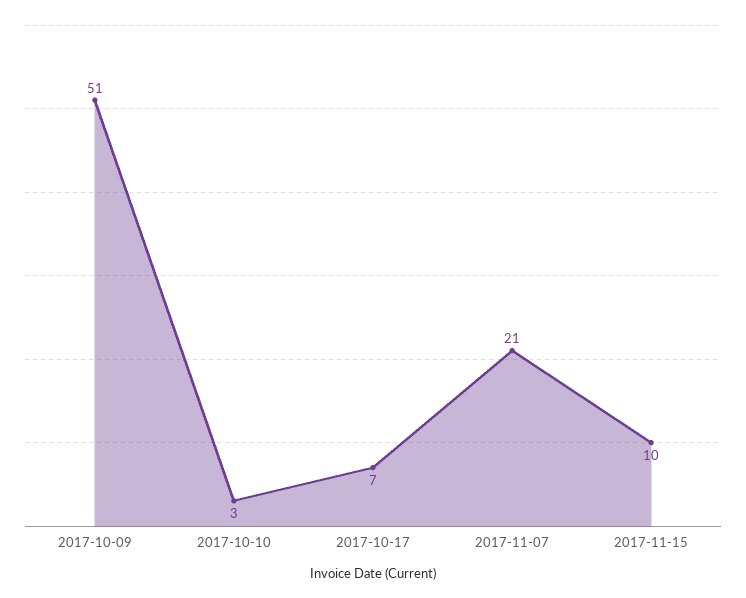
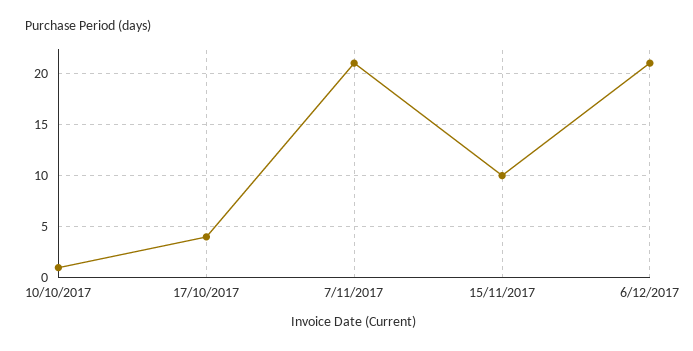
2017-10-09: 51 -> none
2017-10-10: 3 -> 1
2017-10-17: 7 -> 4
6/12/2017: none -> 21

